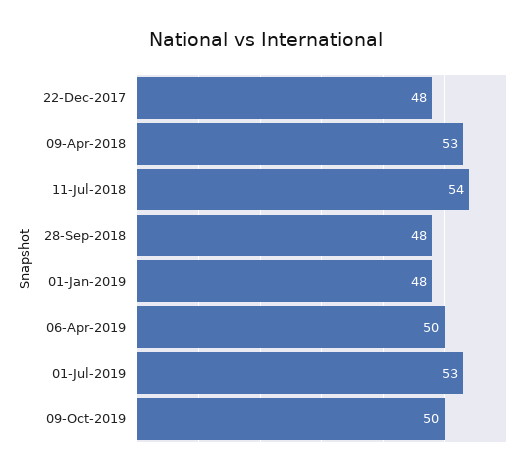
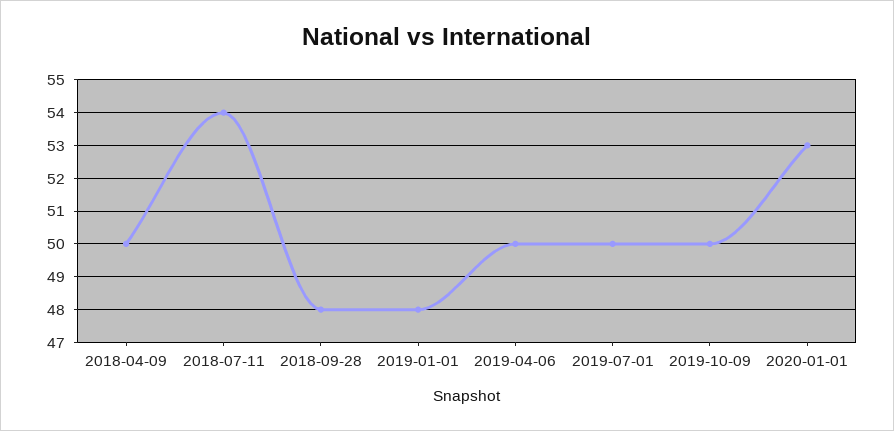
22-Dec-2017: 48 -> none
09-Apr-2018: 53 -> 50
01-Jul-2019: 53 -> 50
2020-01-01: none -> 53

